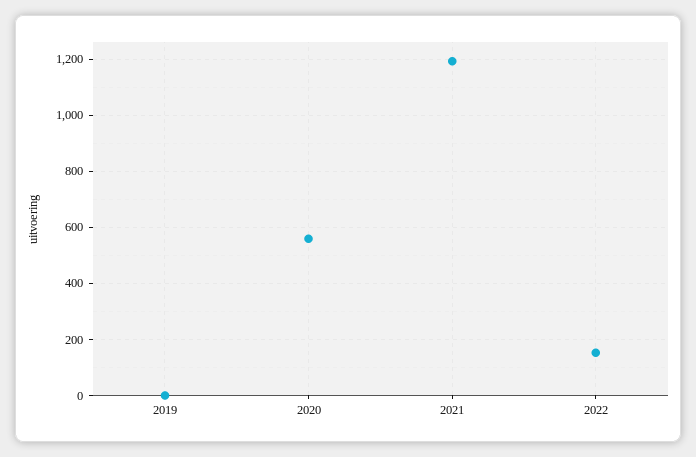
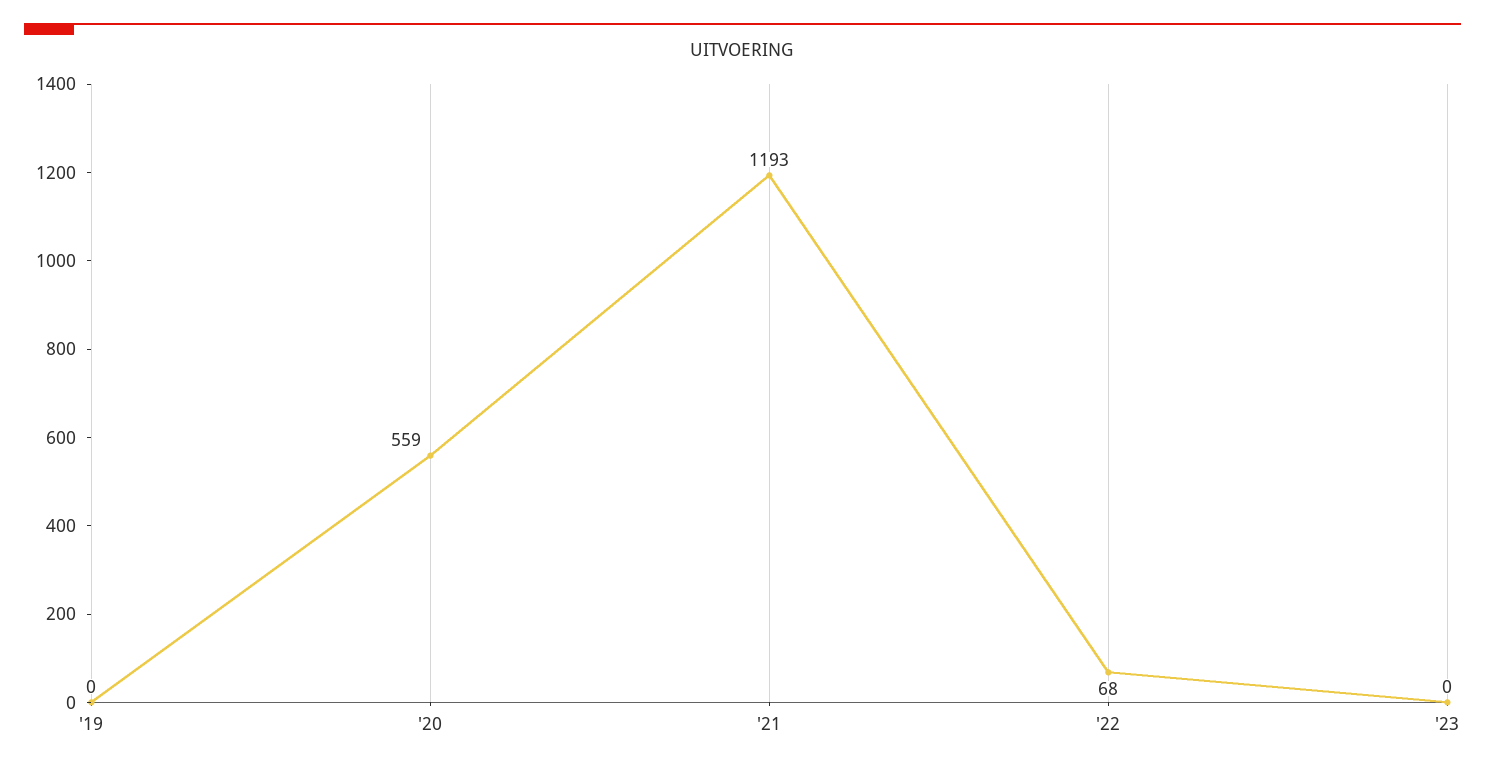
2022: 150 -> 68
'23: none -> 0

